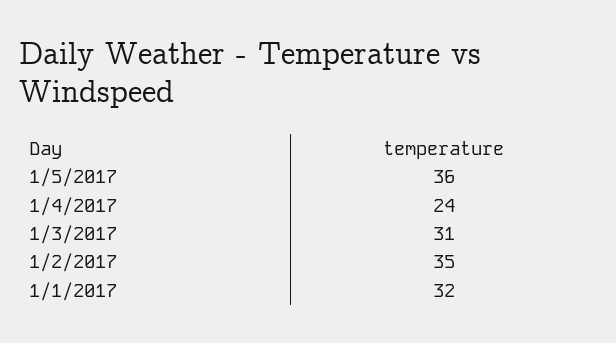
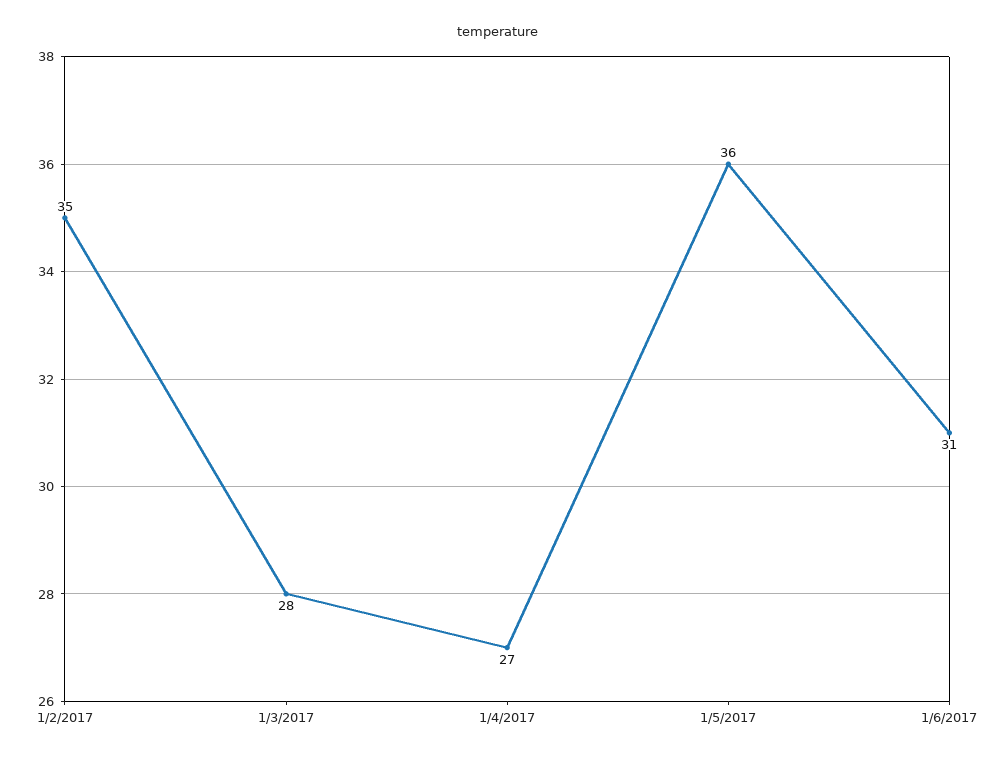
1/4/2017: 24 -> 27
1/3/2017: 31 -> 28
1/1/2017: 32 -> none
1/6/2017: none -> 31

